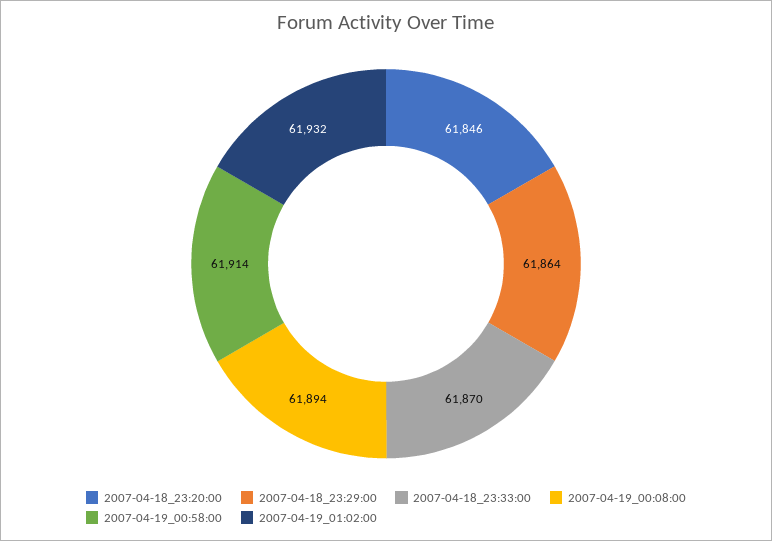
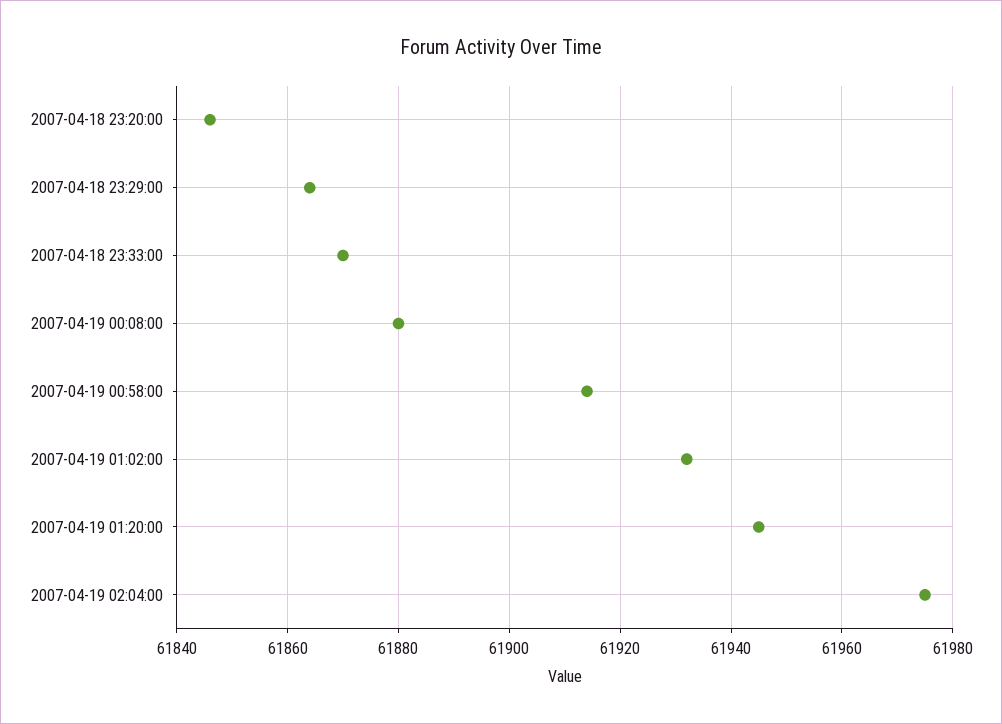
2007-04-19_00:08:00: 61894 -> 61880
2007-04-19 01:20:00: none -> 61945
2007-04-19 02:04:00: none -> 61975

